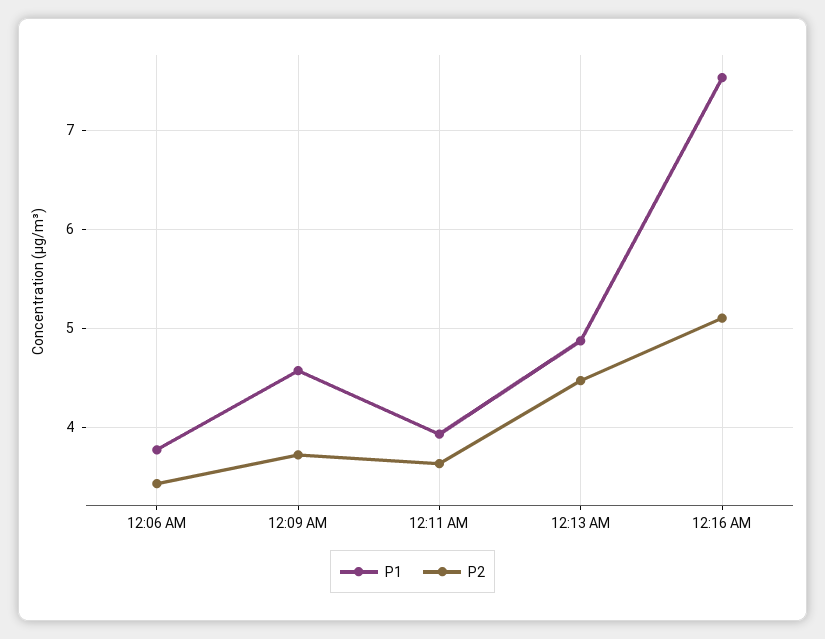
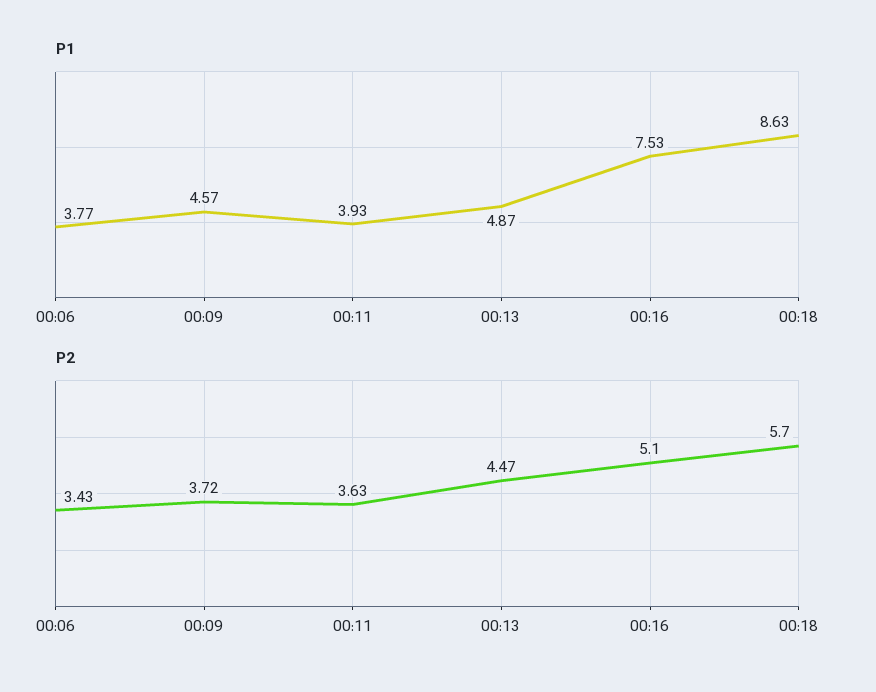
P1, 00:18: none -> 8.63
P2, 00:18: none -> 5.7

